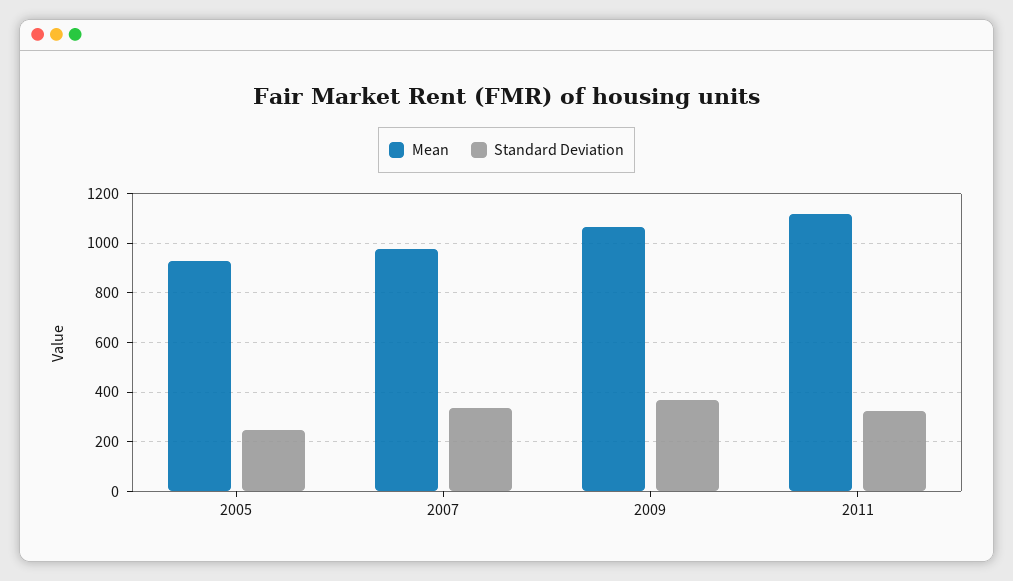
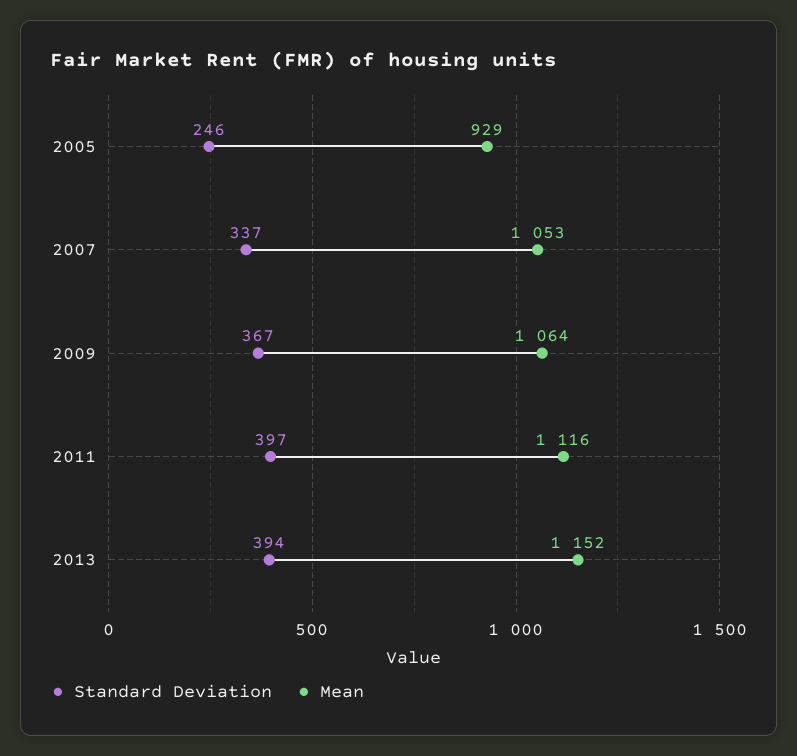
Mean, 2007: 975 -> 1053
Standard Deviation, 2011: 325 -> 397
Standard Deviation, 2013: none -> 394
Mean, 2013: none -> 1152

